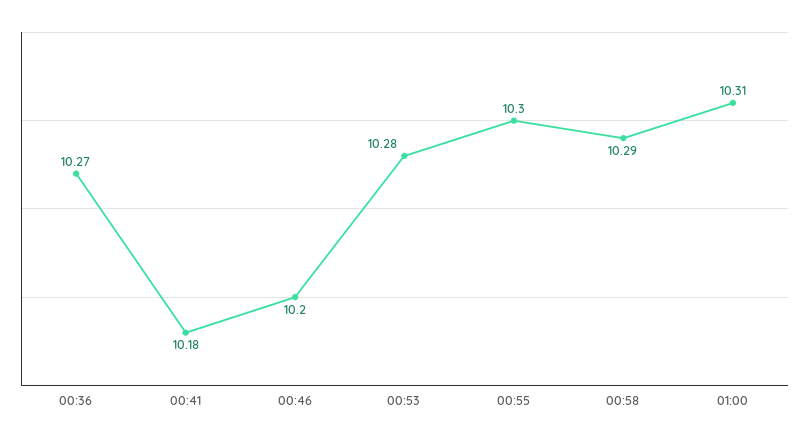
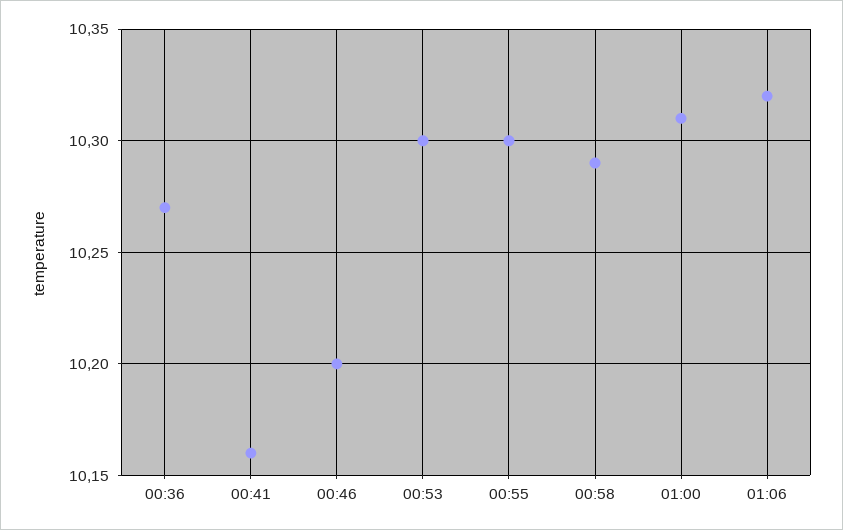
00:41: 10.18 -> 10.16
00:53: 10.28 -> 10.3
01:06: none -> 10.32

